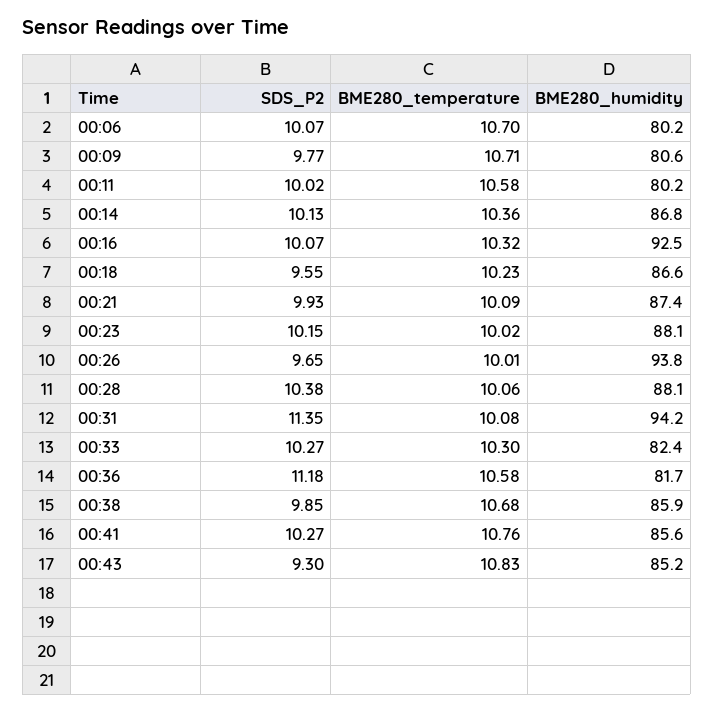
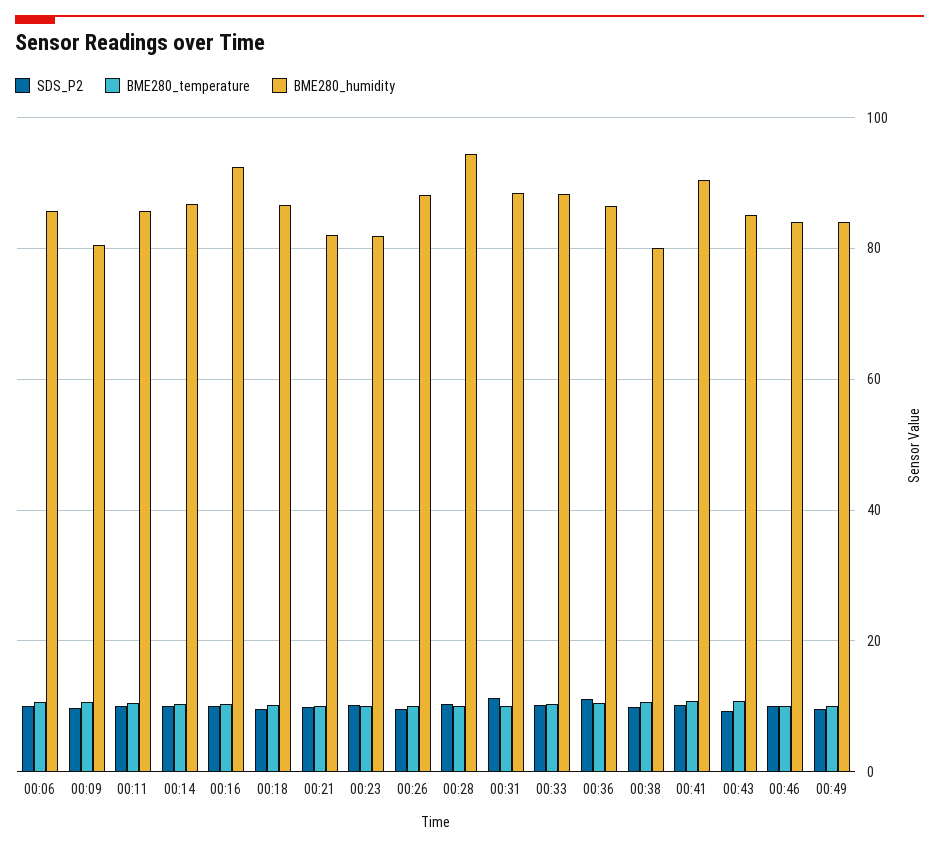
BME280_humidity, 00:06: 80.2 -> 86
BME280_humidity, 00:11: 80.2 -> 86
BME280_humidity, 00:21: 87.4 -> 82
BME280_humidity, 00:23: 88.1 -> 82
BME280_humidity, 00:26: 93.8 -> 88
BME280_humidity, 00:28: 88.1 -> 94
BME280_humidity, 00:31: 94.2 -> 88
BME280_humidity, 00:33: 82.4 -> 88
BME280_humidity, 00:36: 81.7 -> 86
BME280_humidity, 00:38: 85.9 -> 80
BME280_humidity, 00:41: 85.6 -> 90
SDS_P2, 00:46: none -> 10
BME280_temperature, 00:46: none -> 10
BME280_humidity, 00:46: none -> 84
SDS_P2, 00:49: none -> 10
BME280_temperature, 00:49: none -> 10
BME280_humidity, 00:49: none -> 84

